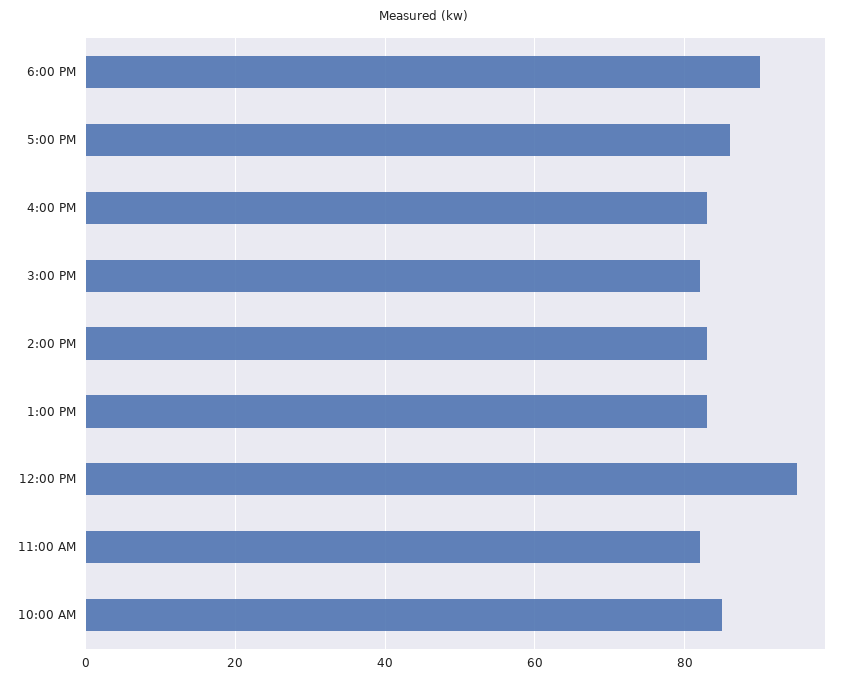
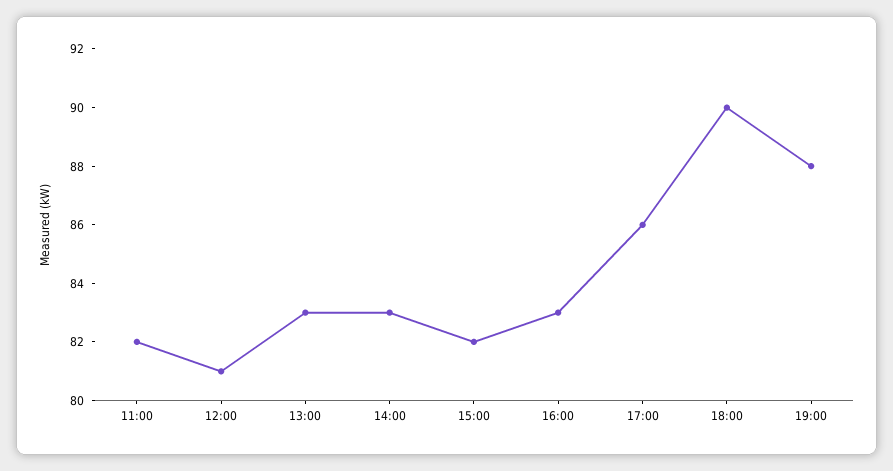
12:00 PM: 95 -> 81
10:00 AM: 85 -> none
19:00: none -> 88

